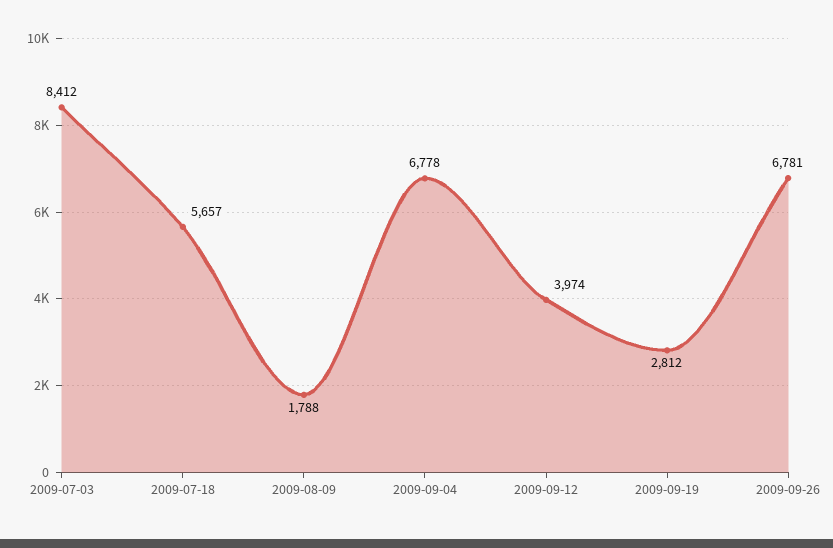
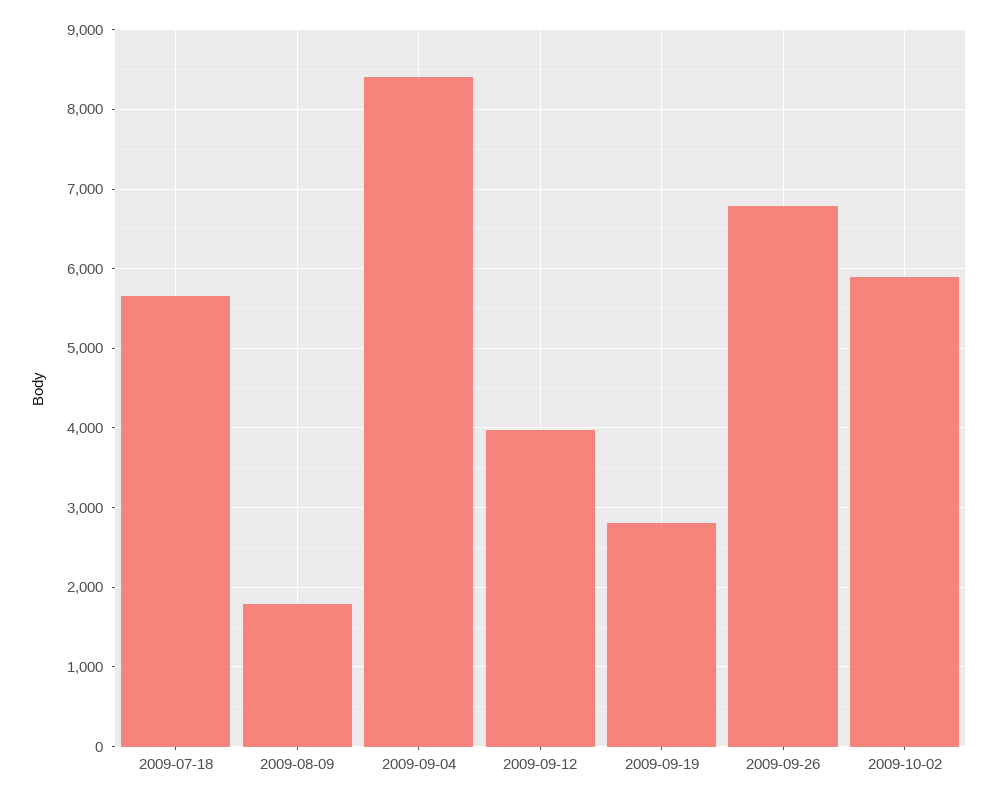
2009-07-03: 8412 -> none
2009-09-04: 6778 -> 8400
2009-10-02: none -> 5900

